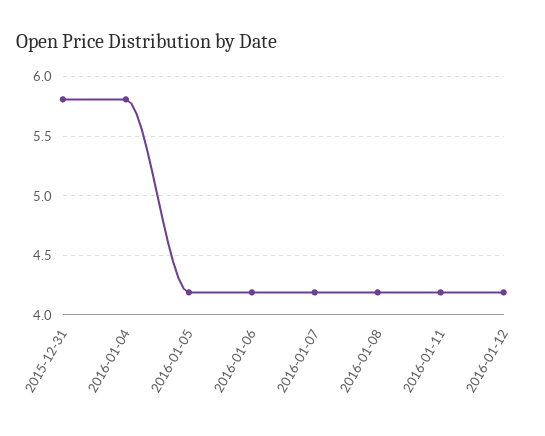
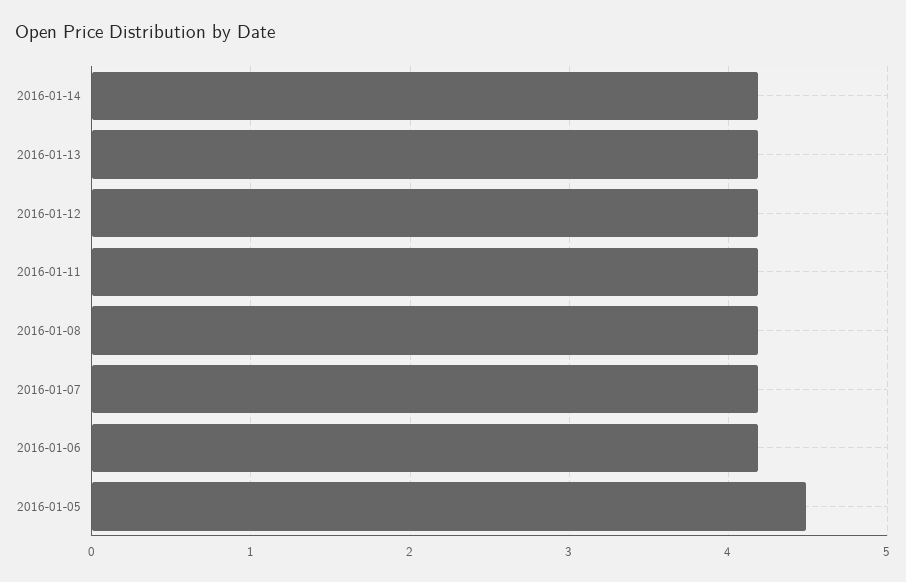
2015-12-31: 5.8 -> none
2016-01-04: 5.8 -> none
2016-01-05: 4.2 -> 4.5
2016-01-14: none -> 4.2
2016-01-13: none -> 4.2

